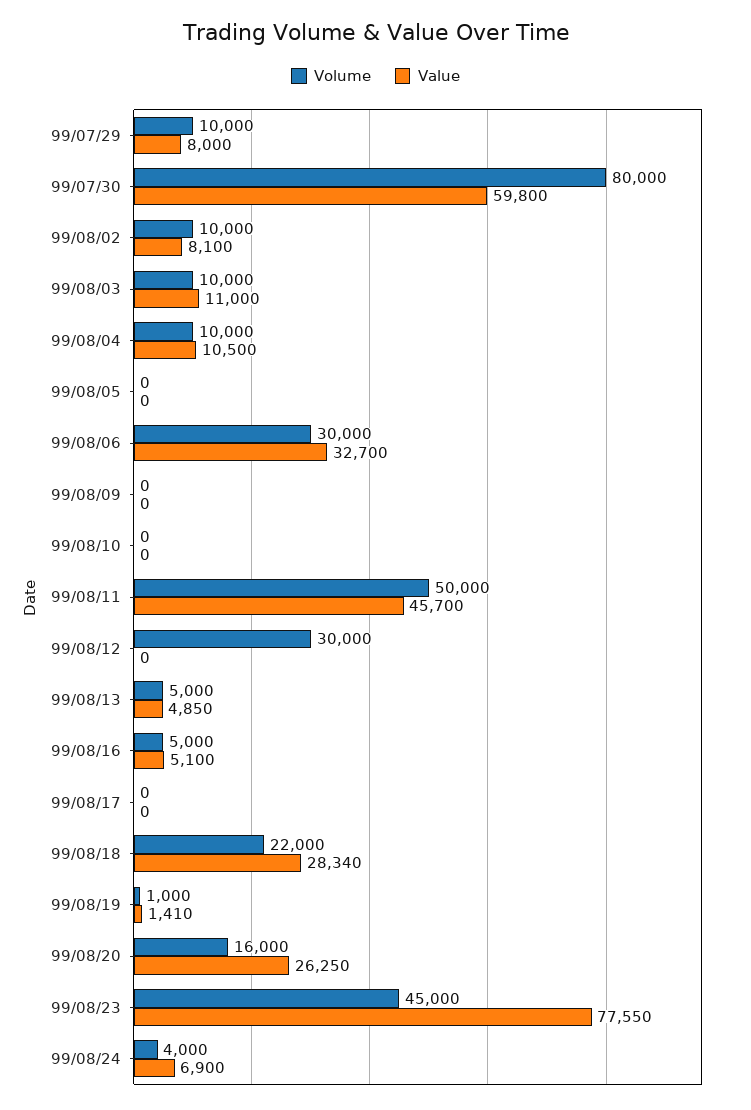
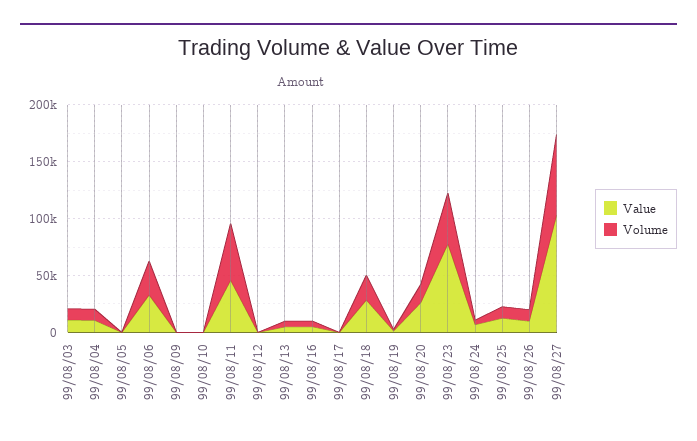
Volume, 99/07/29: 10000 -> none
Value, 99/07/29: 8000 -> none
Volume, 99/07/30: 80000 -> none
Value, 99/07/30: 59800 -> none
Volume, 99/08/02: 10000 -> none
Value, 99/08/02: 8100 -> none
Volume, 99/08/12: 30000 -> 0
Value, 99/08/25: none -> 10000
Volume, 99/08/25: none -> 10000
Value, 99/08/26: none -> 10000
Volume, 99/08/26: none -> 10000
Value, 99/08/27: none -> 100000
Volume, 99/08/27: none -> 70000

